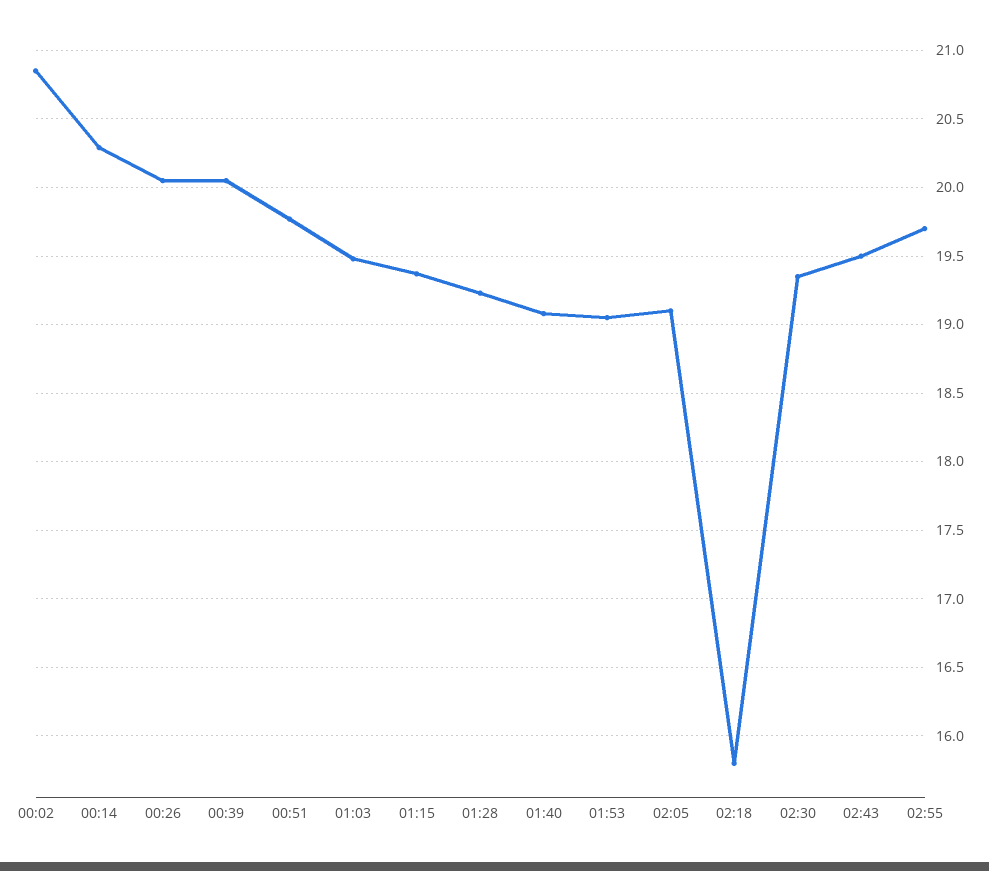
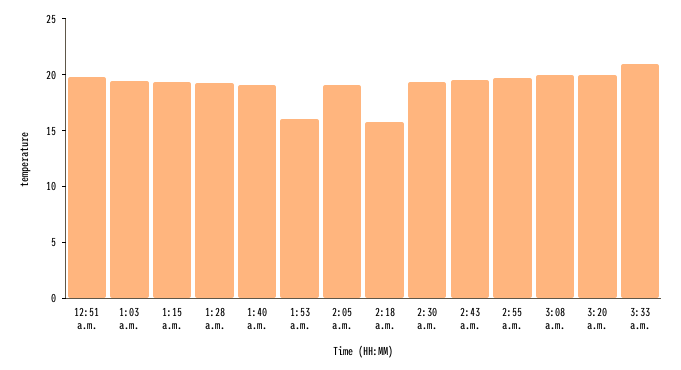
00:02: 20.85 -> none
00:14: 20.3 -> none
00:26: 20.05 -> none
00:39: 20.05 -> none
01:53: 19.05 -> 16
3:08 a.m.: none -> 20
3:20 a.m.: none -> 20
3:33 a.m.: none -> 21

